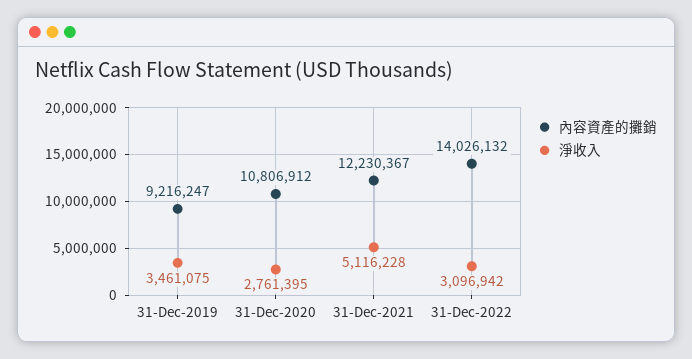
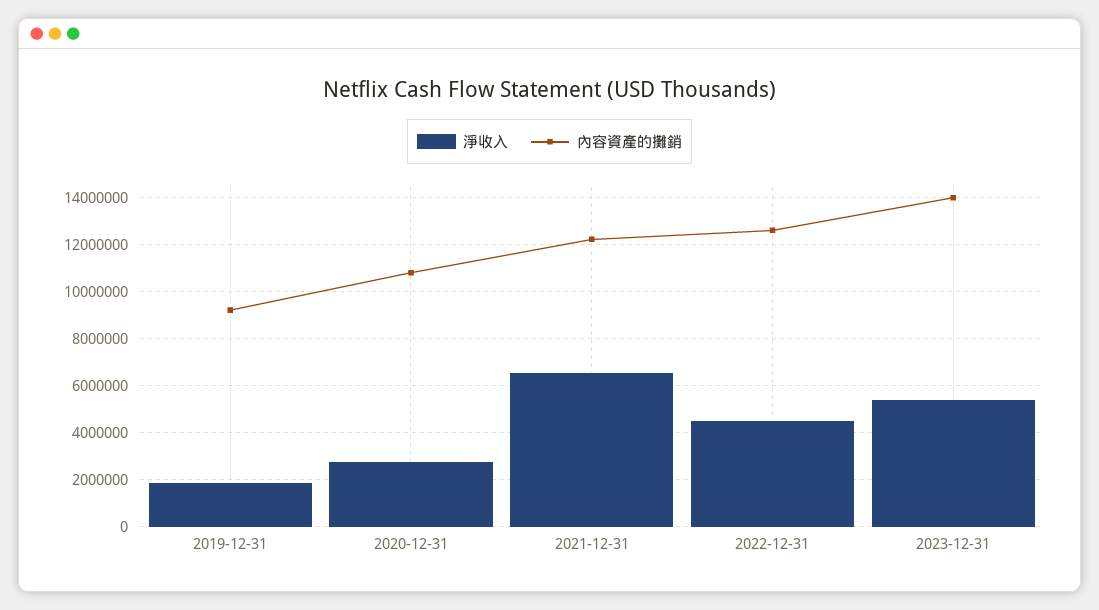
淨收入, 31-Dec-2019: 3461075 -> 2000000
淨收入, 31-Dec-2021: 5116228 -> 6500000
內容資產的攤銷, 31-Dec-2022: 14026132 -> 12500000
淨收入, 31-Dec-2022: 3096942 -> 4500000
淨收入, 2023-12-31: none -> 5500000
內容資產的攤銷, 2023-12-31: none -> 14000000

